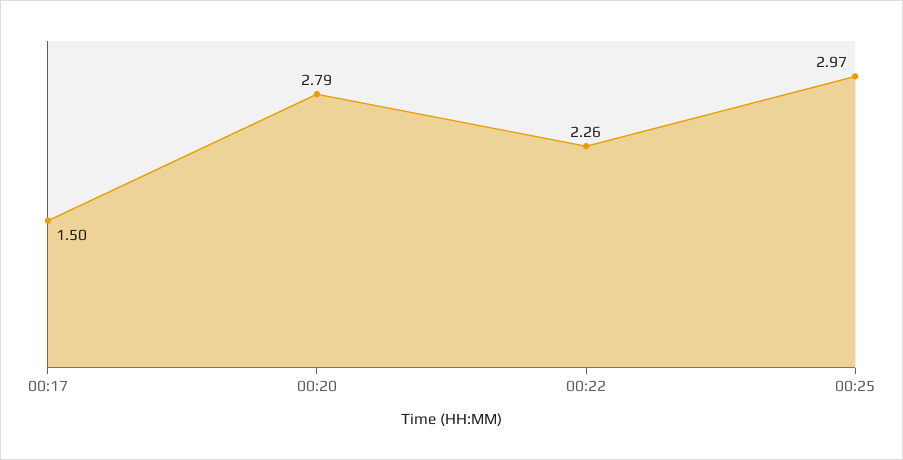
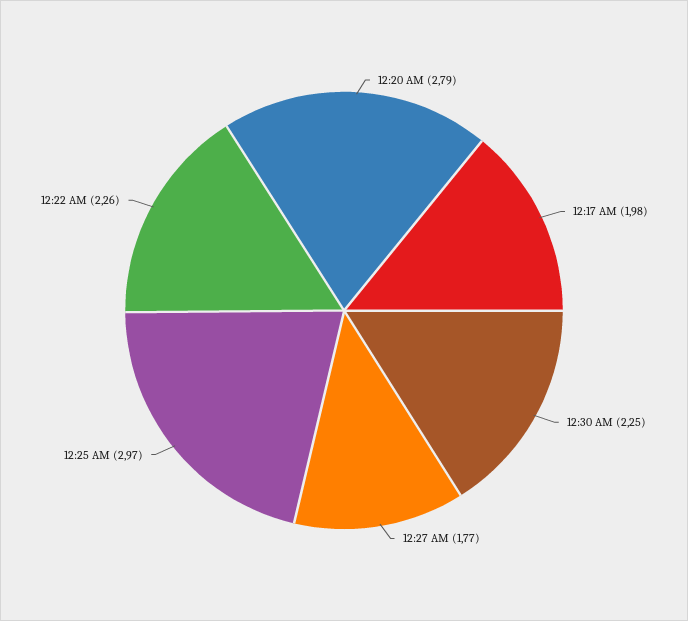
00:17: 1.5 -> 1.98
12:30 AM: none -> 2.25
12:27 AM: none -> 1.77

